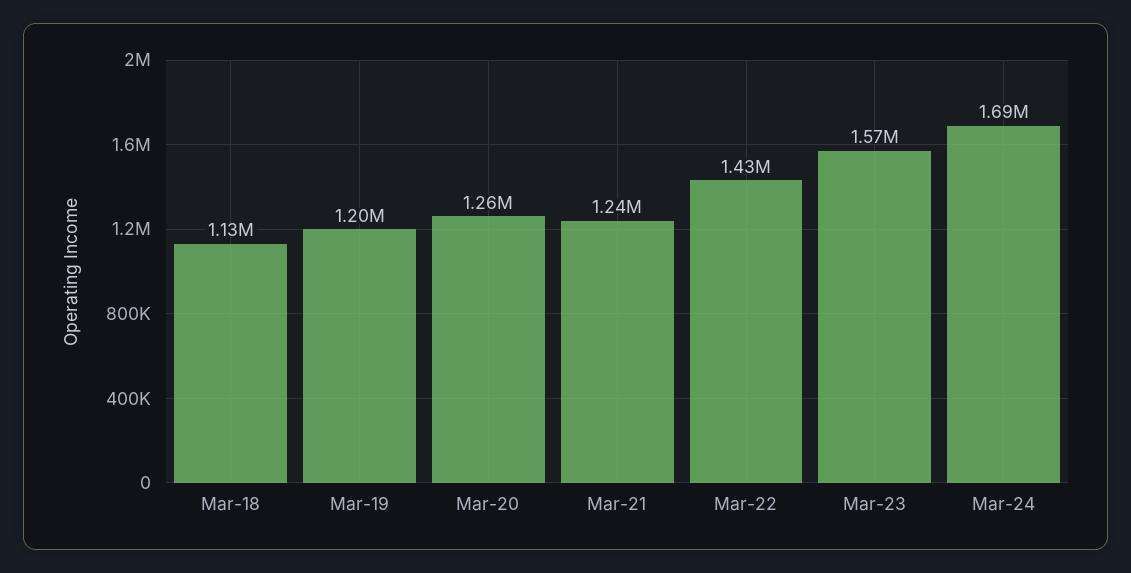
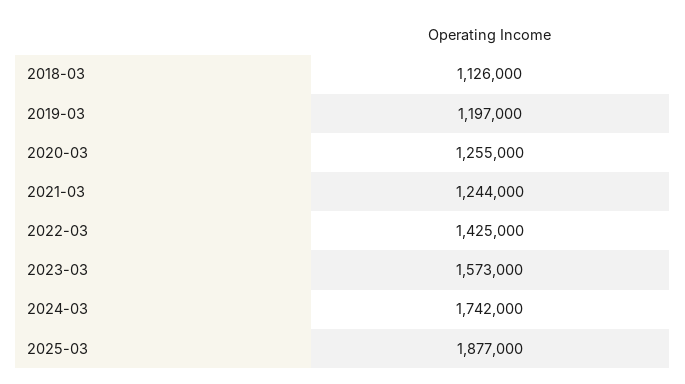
Mar-24: 1690000 -> 1742000
2025-03: none -> 1877000

